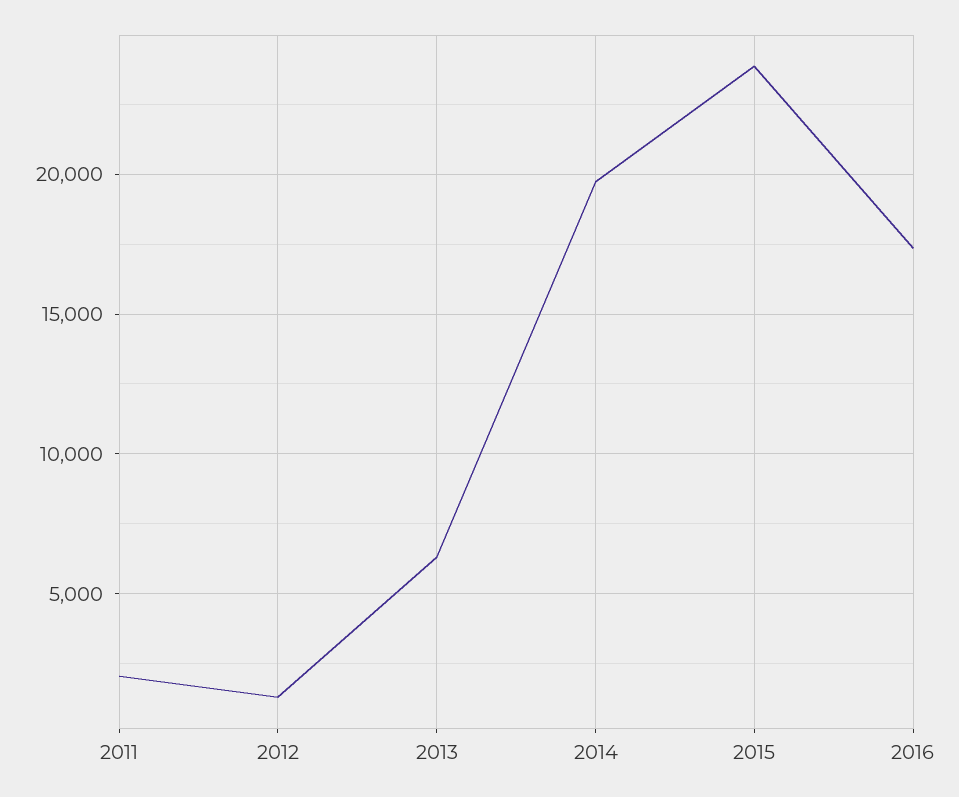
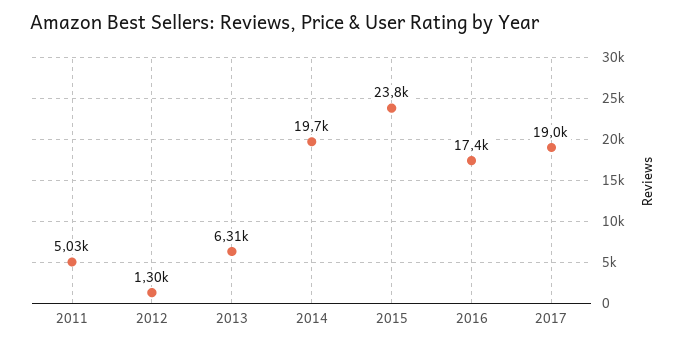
2011: 2000 -> 5030
2017: none -> 19000

